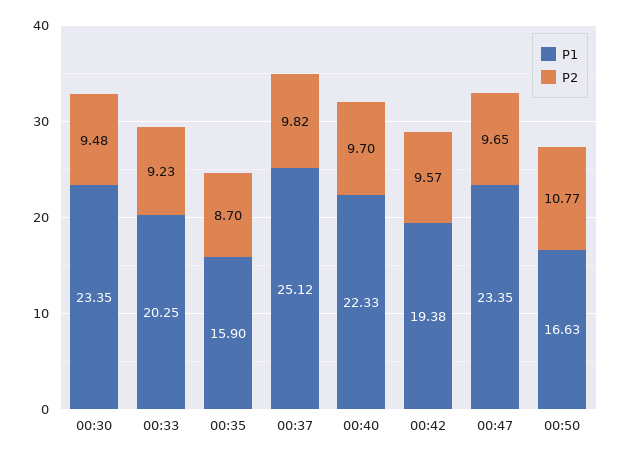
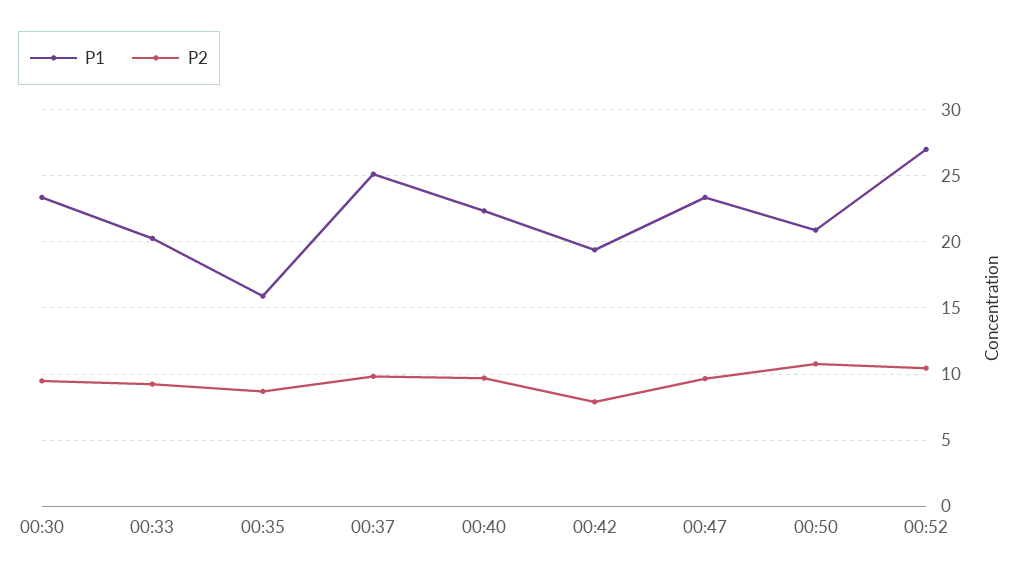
P2, 00:42: 9.57 -> 8
P1, 00:50: 16.63 -> 21
P1, 00:52: none -> 27
P2, 00:52: none -> 10.5

